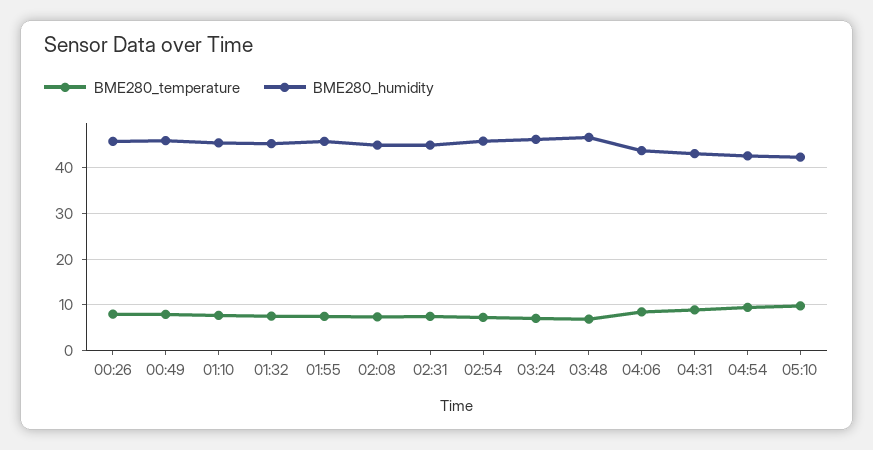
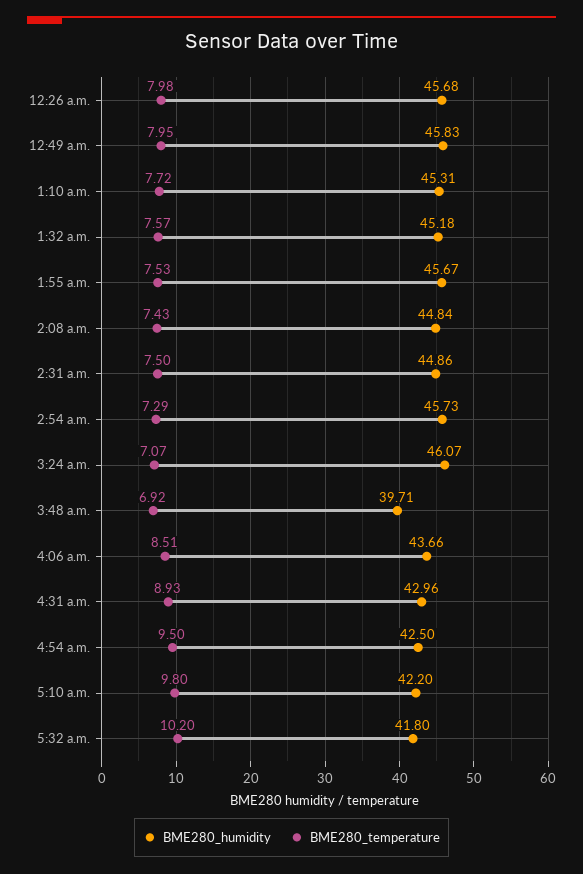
BME280_humidity, 03:48: 46 -> 39.71
BME280_humidity, 5:32 a.m.: none -> 41.8
BME280_temperature, 5:32 a.m.: none -> 10.2

